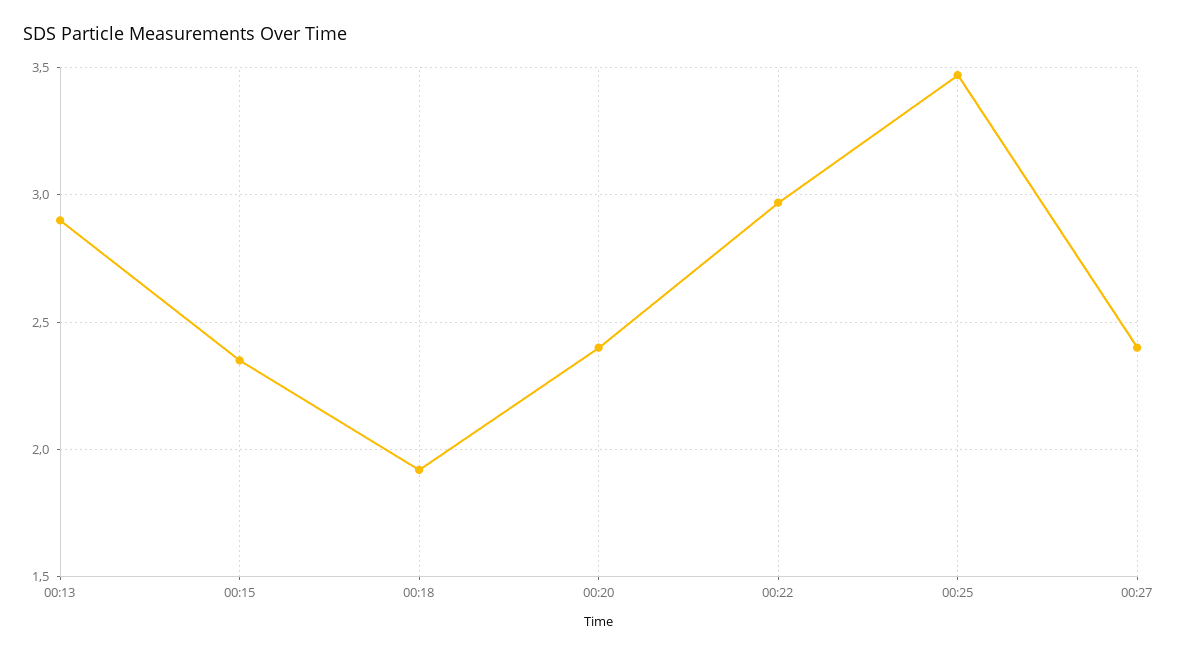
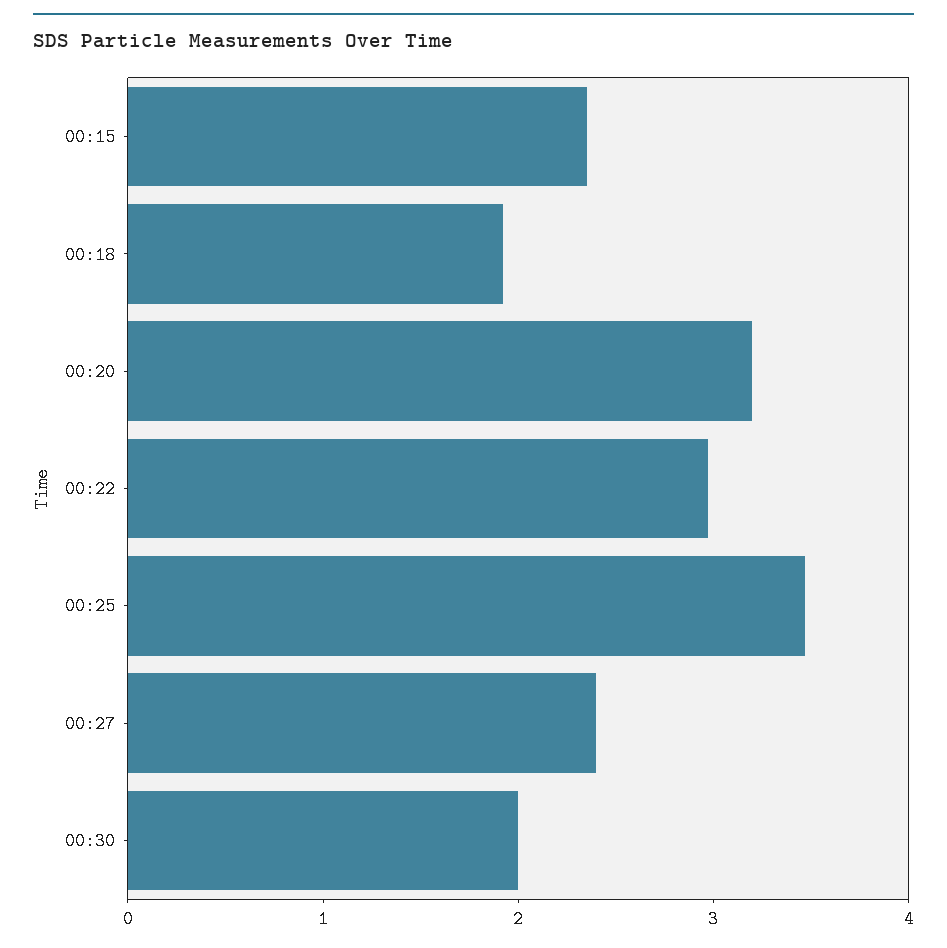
00:13: 2.9 -> none
00:20: 2.4 -> 3.2
00:30: none -> 2

